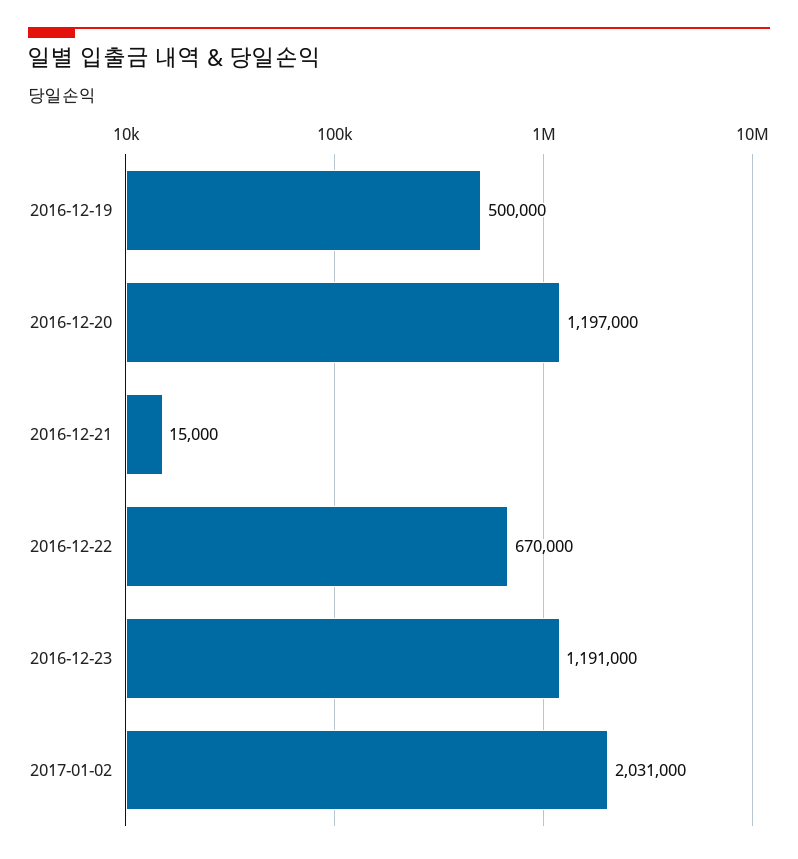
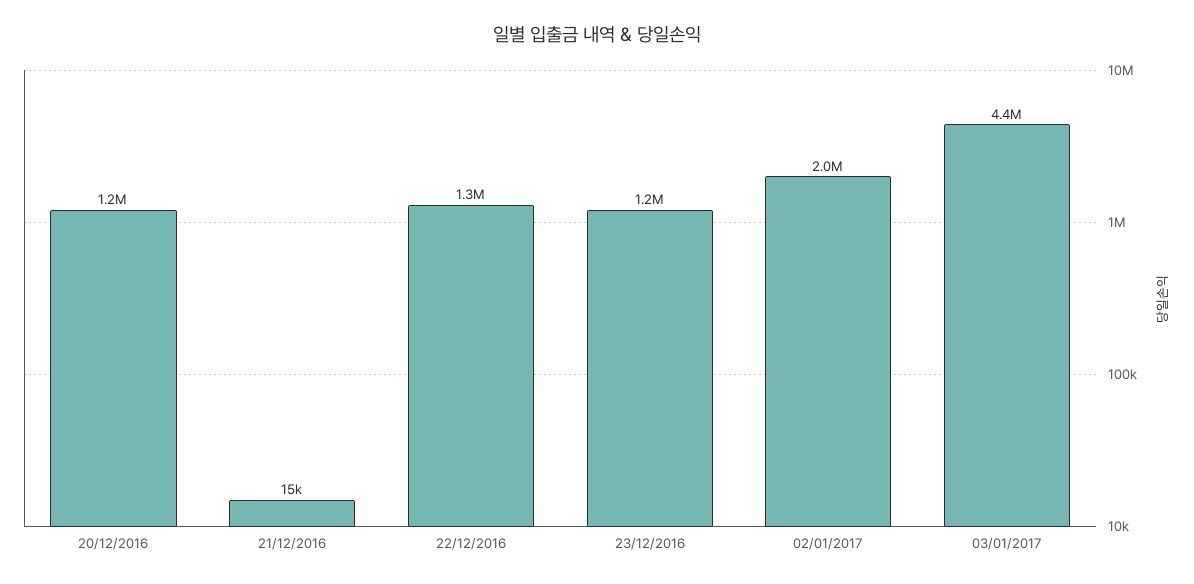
2016-12-19: 500000 -> none
2016-12-22: 670000 -> 1300000
03/01/2017: none -> 4400000

